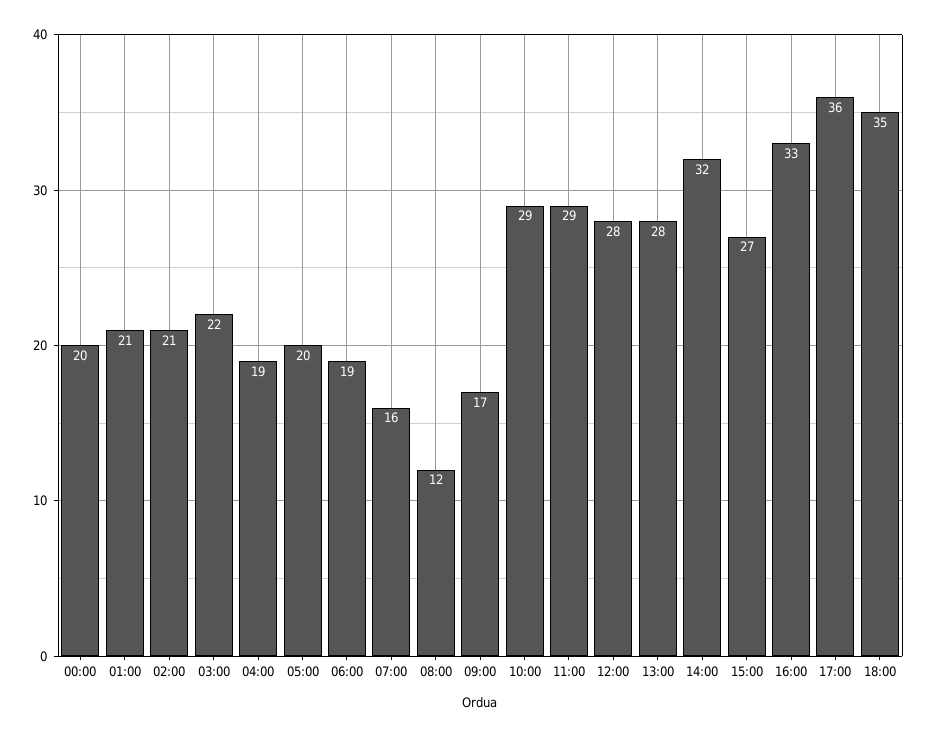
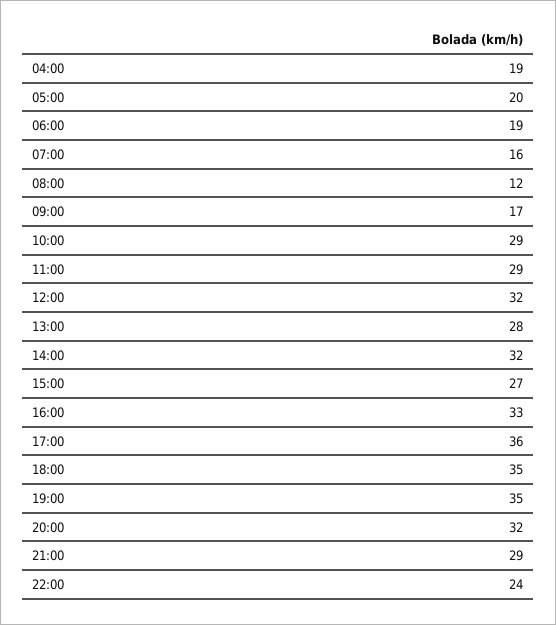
00:00: 20 -> none
01:00: 21 -> none
02:00: 21 -> none
03:00: 22 -> none
12:00: 28 -> 32
19:00: none -> 35
20:00: none -> 32
21:00: none -> 29
22:00: none -> 24

